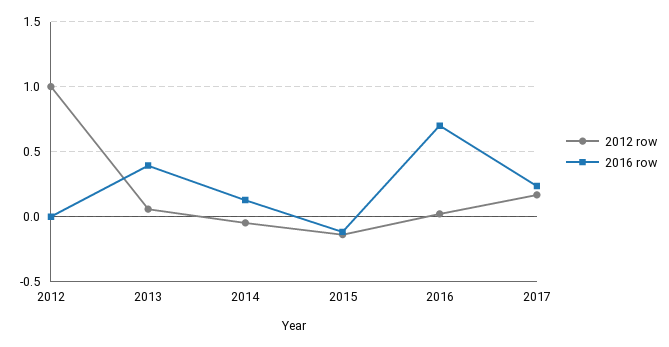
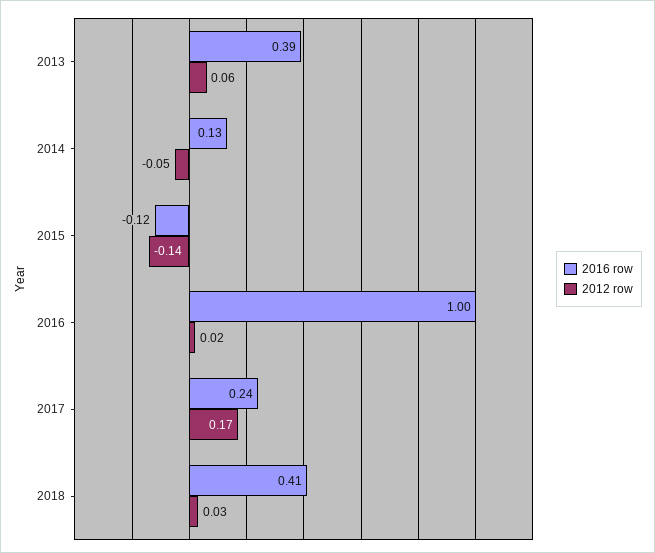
2012 row, 2012: 1 -> none
2016 row, 2012: 0 -> none
2016 row, 2016: 0.7 -> 1
2016 row, 2018: none -> 0.41
2012 row, 2018: none -> 0.03

